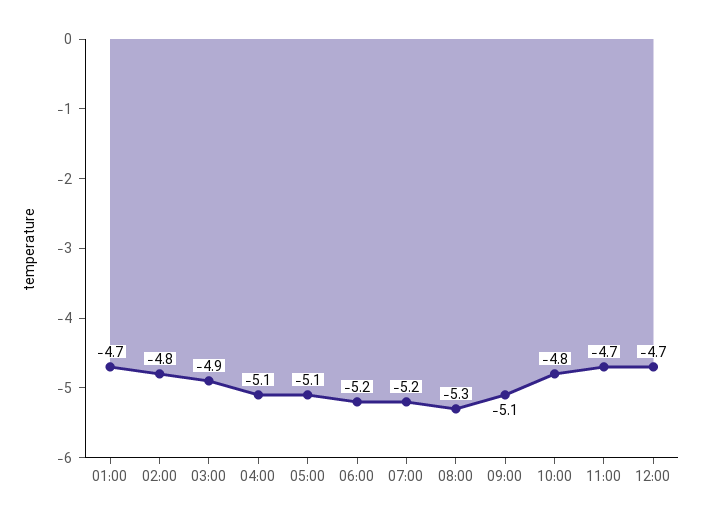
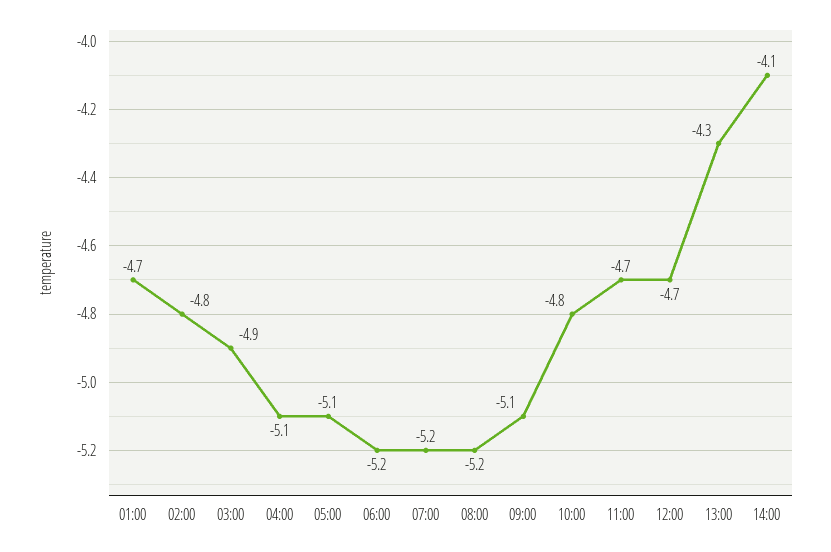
08:00: -5.3 -> -5.2
13:00: none -> -4.3
14:00: none -> -4.1

